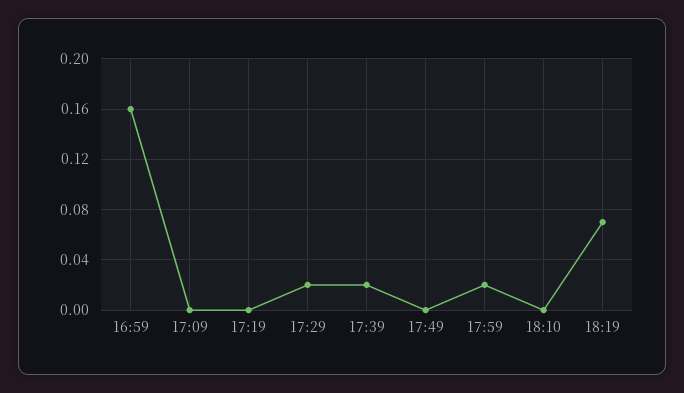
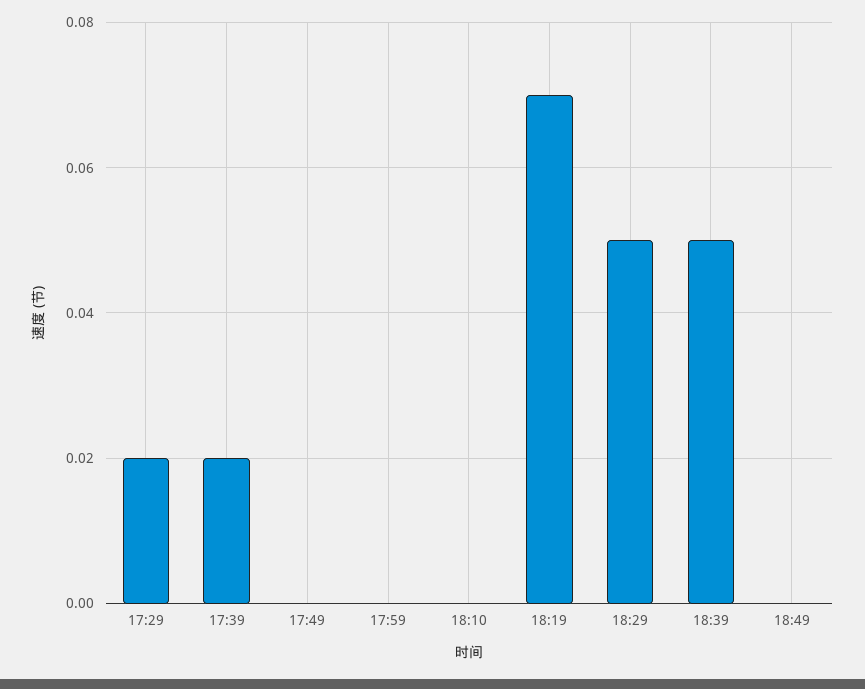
16:59: 0.16 -> none
17:09: 0 -> none
17:19: 0 -> none
17:59: 0.02 -> 0
18:29: none -> 0.05
18:39: none -> 0.05
18:49: none -> 0

